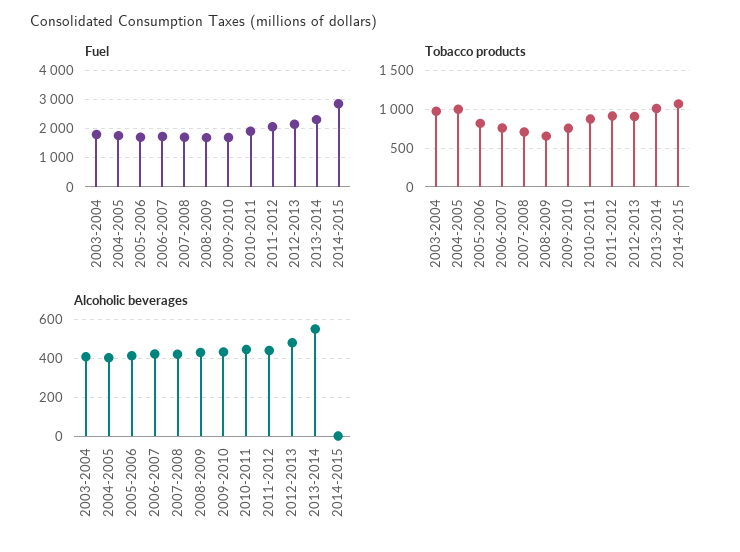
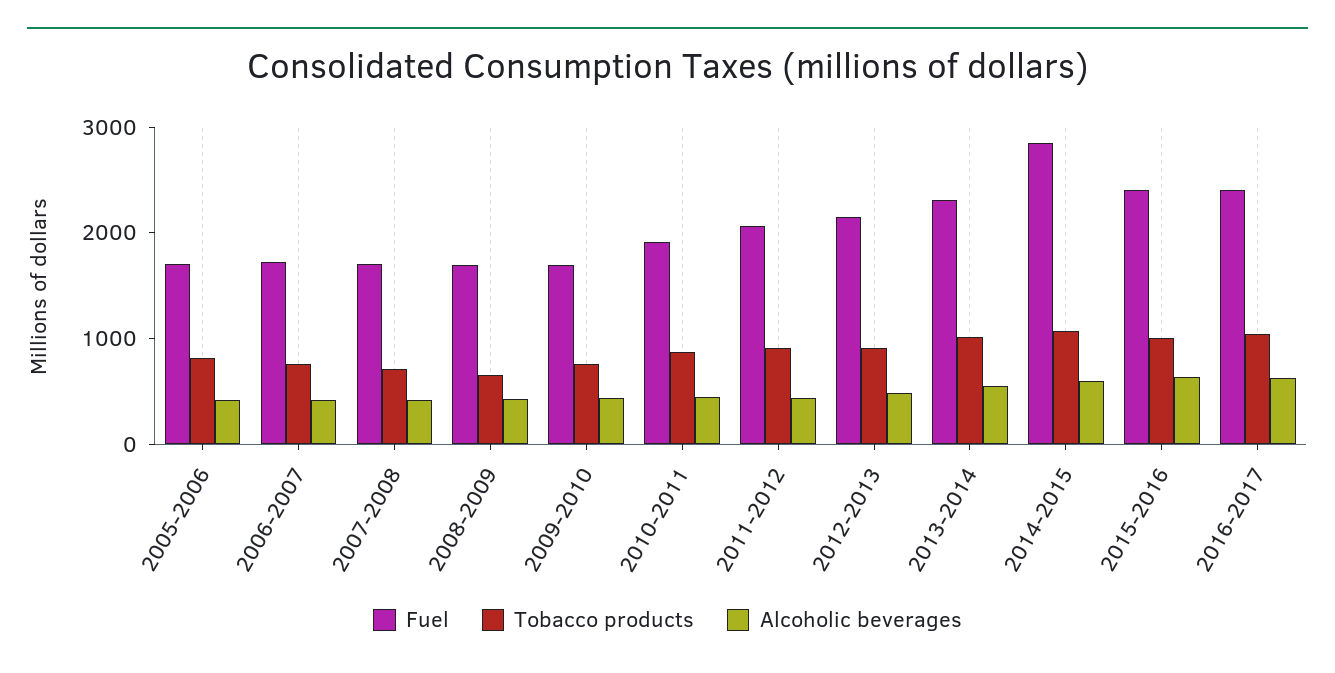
Fuel, 2003-2004: 1750 -> none
Fuel, 2004-2005: 1750 -> none
Tobacco products, 2003-2004: 1000 -> none
Tobacco products, 2004-2005: 1000 -> none
Alcoholic beverages, 2003-2004: 400 -> none
Alcoholic beverages, 2004-2005: 400 -> none
Alcoholic beverages, 2014-2015: 0 -> 600
Fuel, 2015-2016: none -> 2400
Tobacco products, 2015-2016: none -> 1000
Alcoholic beverages, 2015-2016: none -> 600
Fuel, 2016-2017: none -> 2400
Tobacco products, 2016-2017: none -> 1000
Alcoholic beverages, 2016-2017: none -> 600

